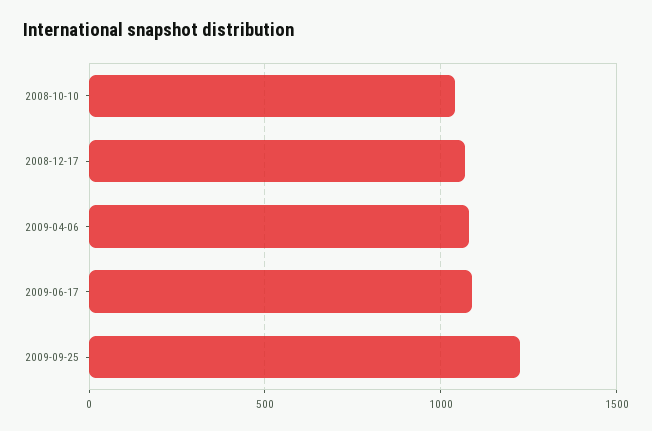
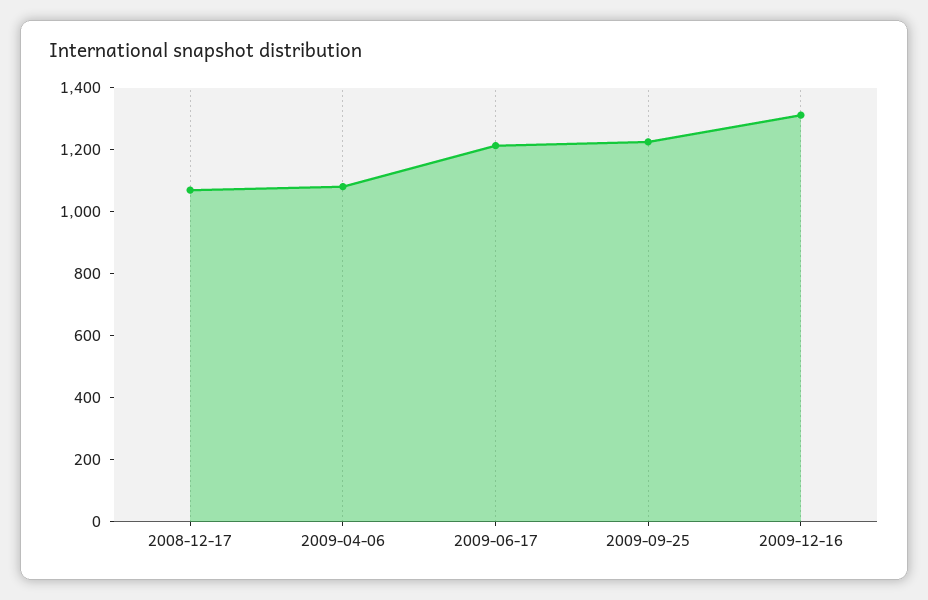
2008-10-10: 1050 -> none
2009-06-17: 1100 -> 1200
2009-12-16: none -> 1300

